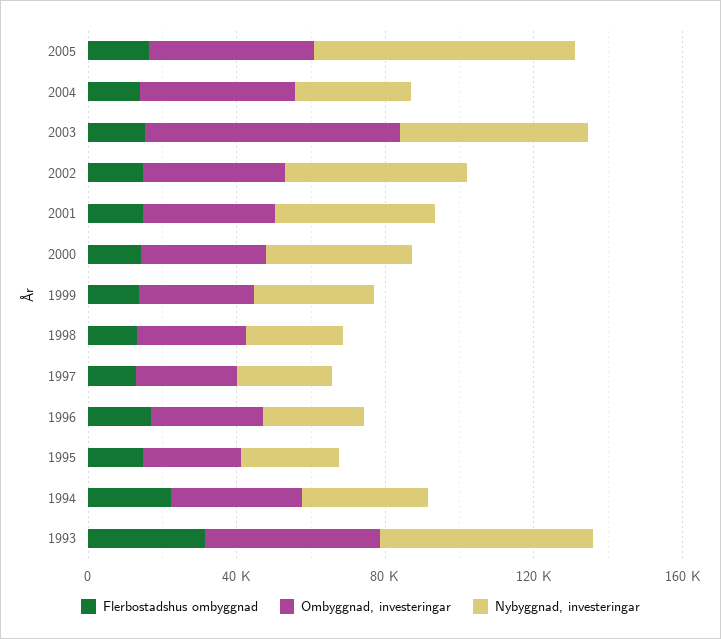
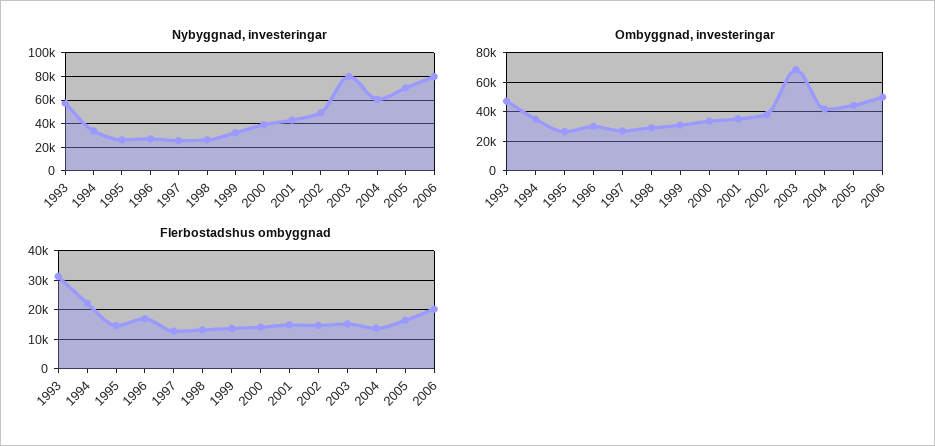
Nybyggnad, investeringar, 2004: 30000 -> 60000
Nybyggnad, investeringar, 2003: 50000 -> 80000
Nybyggnad, investeringar, 2006: none -> 80000
Ombyggnad, investeringar, 2006: none -> 50000
Flerbostadshus ombyggnad, 2006: none -> 20000

